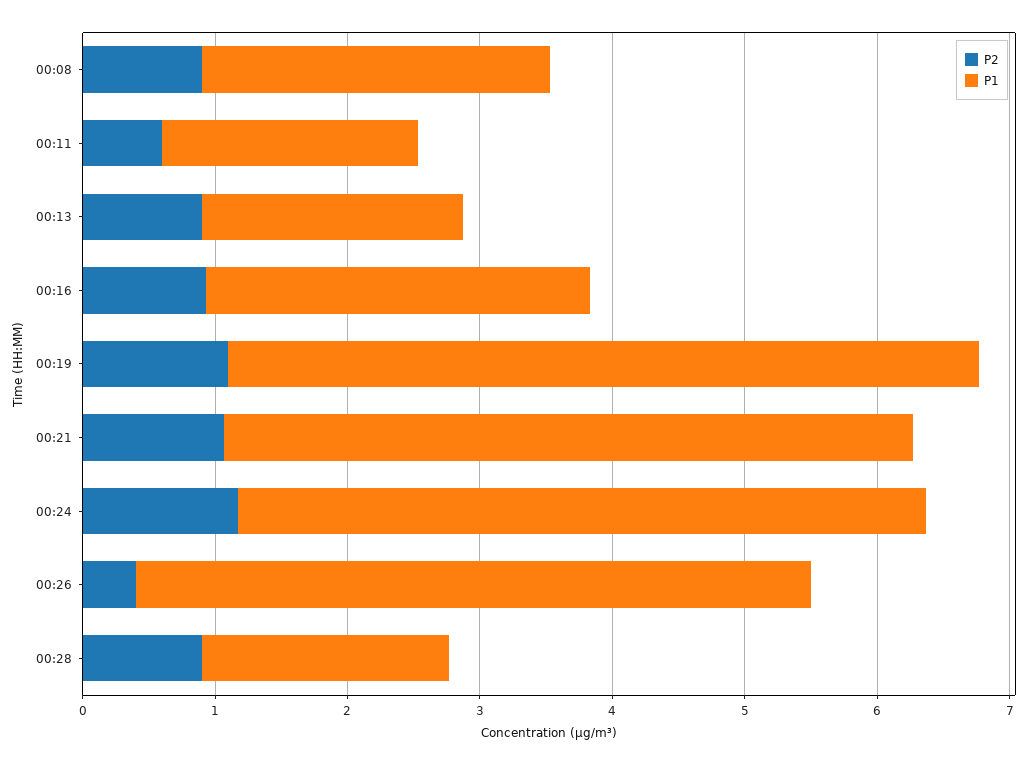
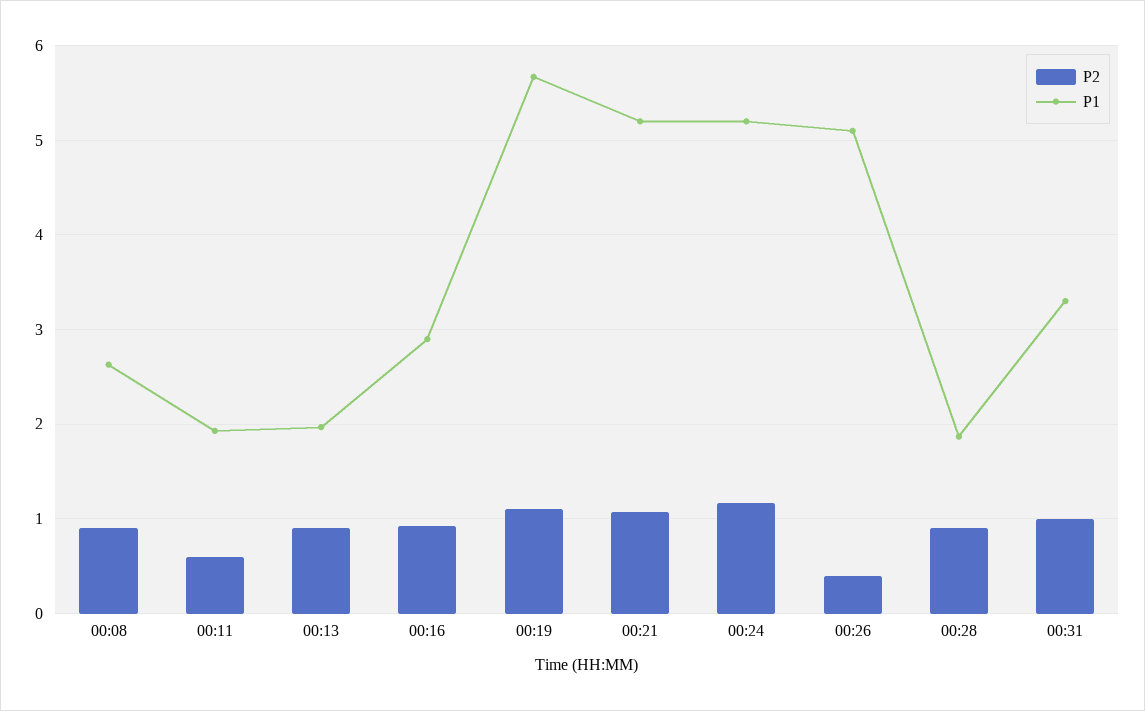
P2, 00:31: none -> 1
P1, 00:31: none -> 3.3

